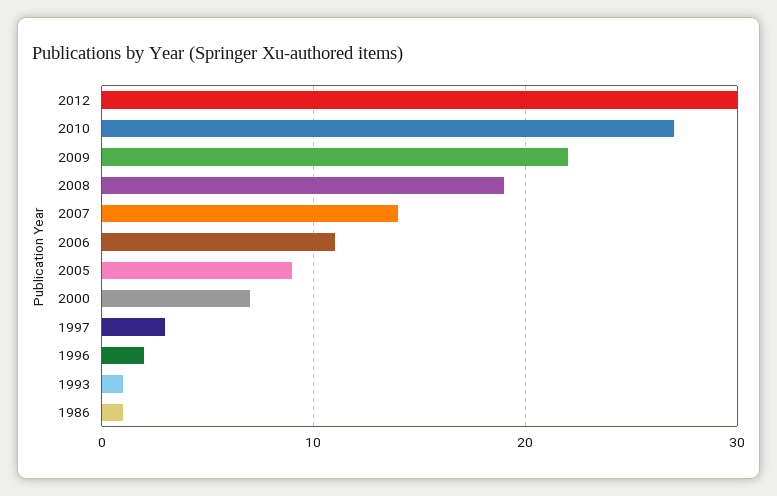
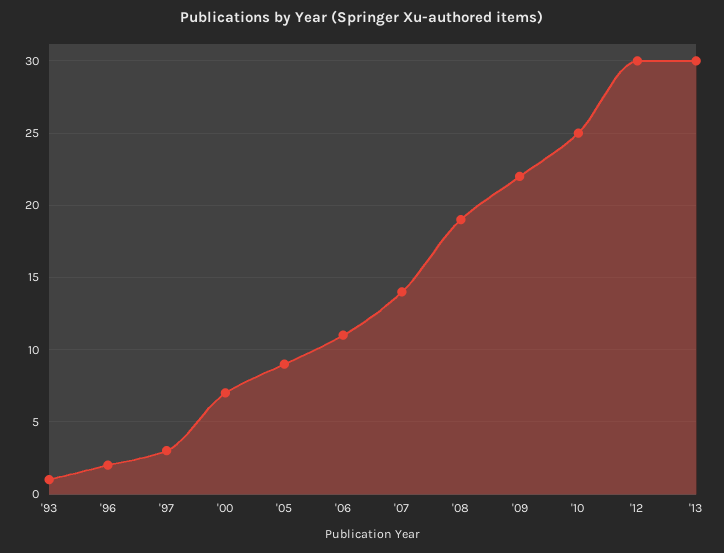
2010: 27 -> 25
1986: 1 -> none
'13: none -> 30

